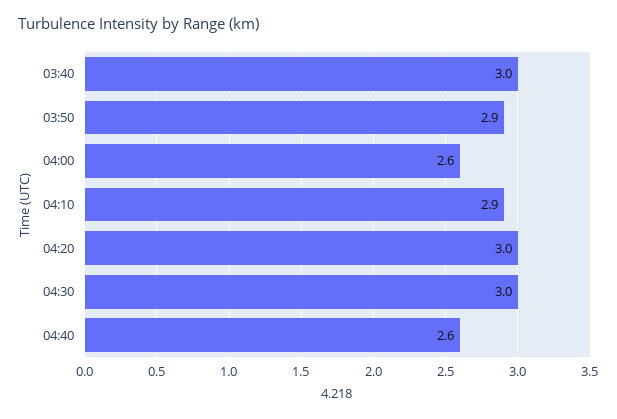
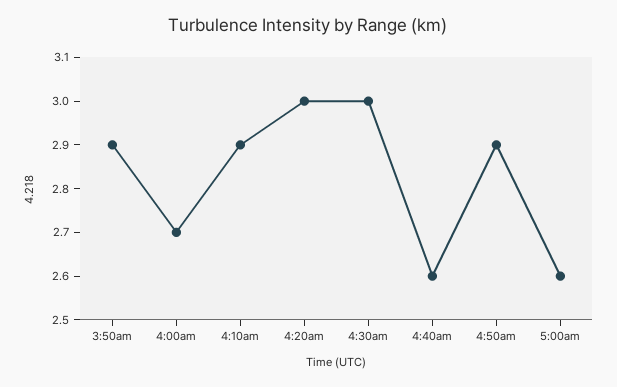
03:40: 3 -> none
04:00: 2.6 -> 2.7
4:50am: none -> 2.9
5:00am: none -> 2.6

